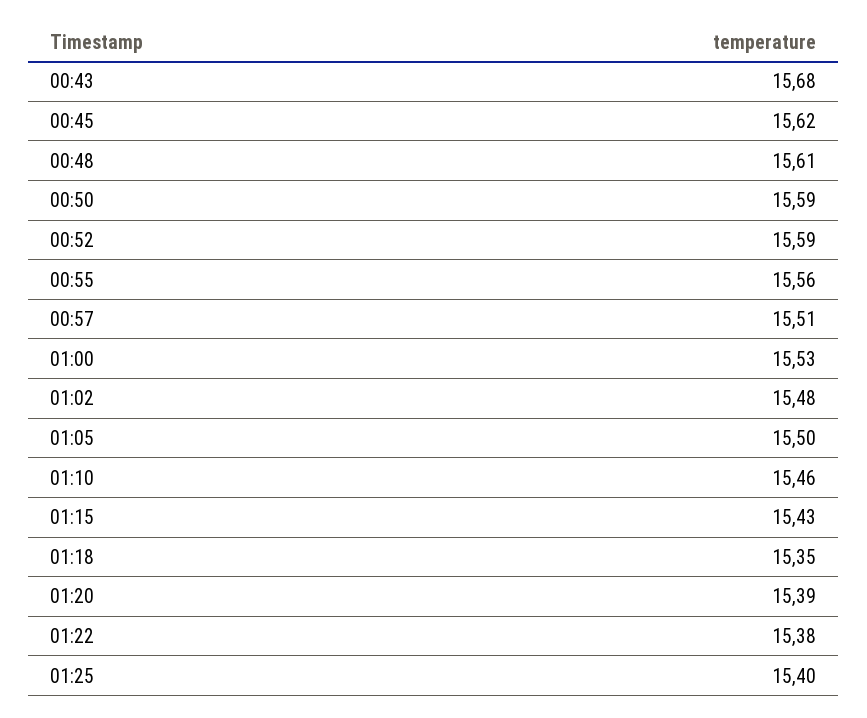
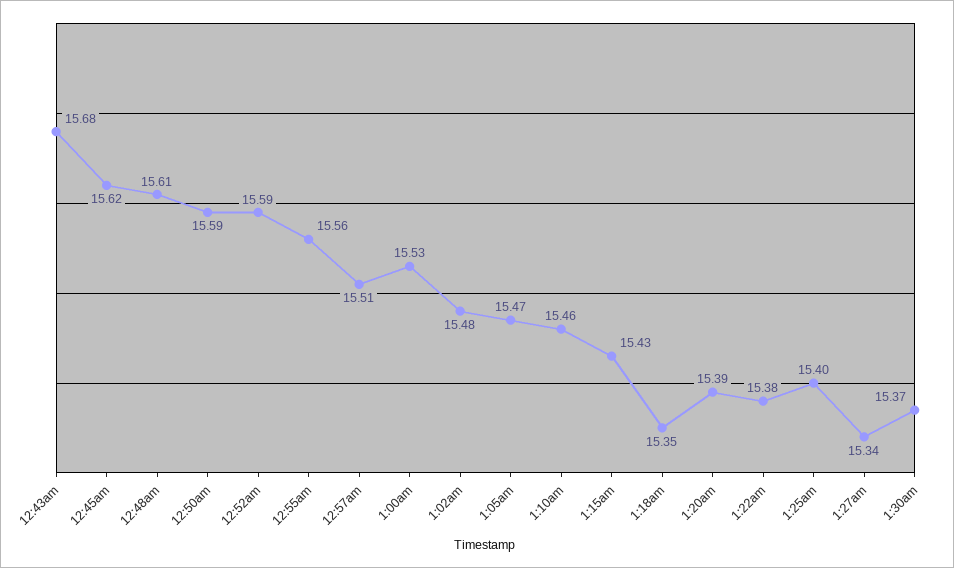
01:05: 15.5 -> 15.47
1:27am: none -> 15.34
1:30am: none -> 15.37

